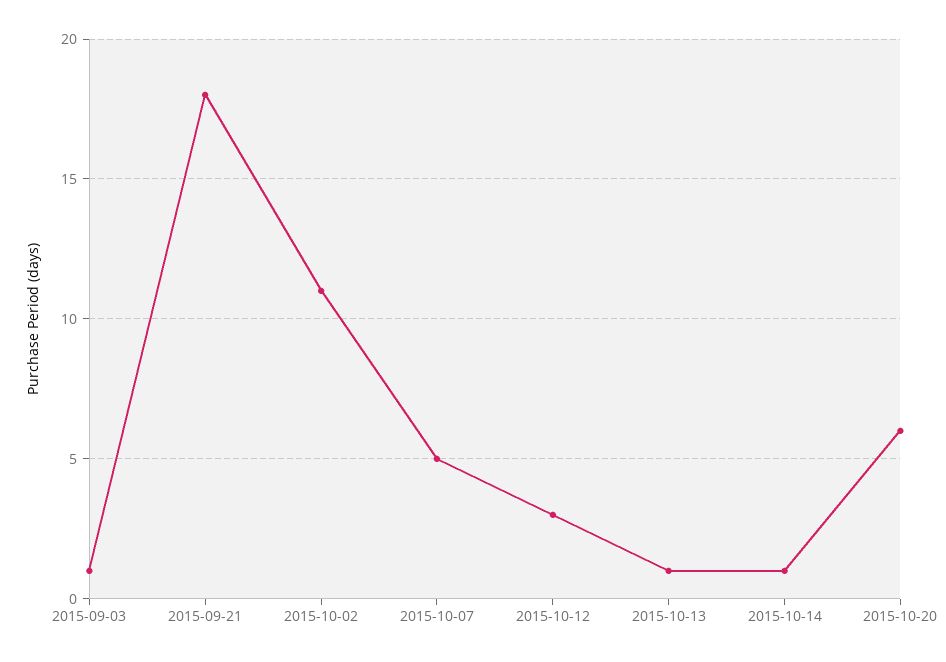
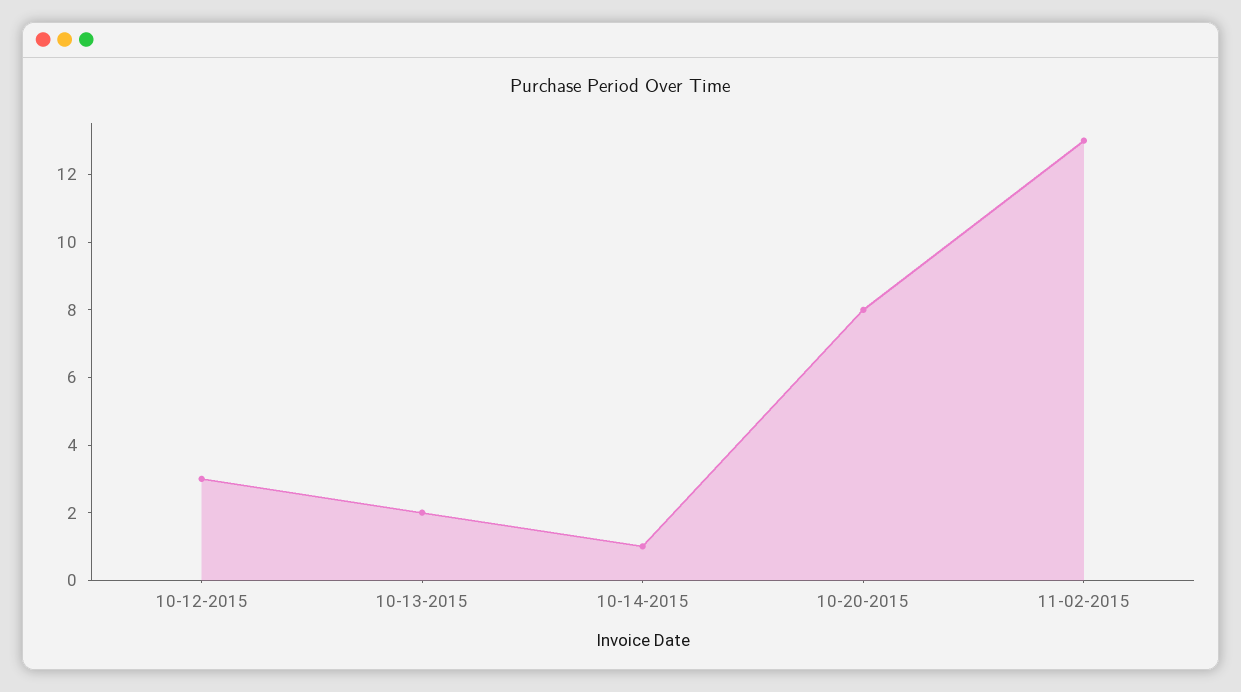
2015-09-03: 1 -> none
2015-09-21: 18 -> none
2015-10-02: 11 -> none
2015-10-07: 5 -> none
2015-10-13: 1 -> 2
2015-10-20: 6 -> 8
11-02-2015: none -> 13

